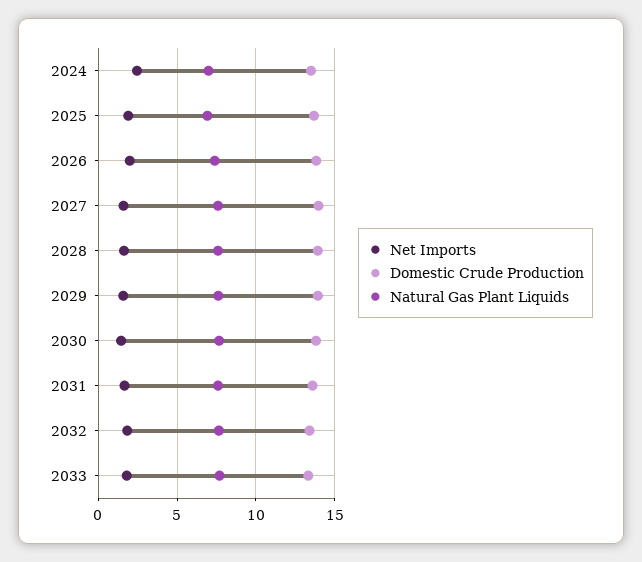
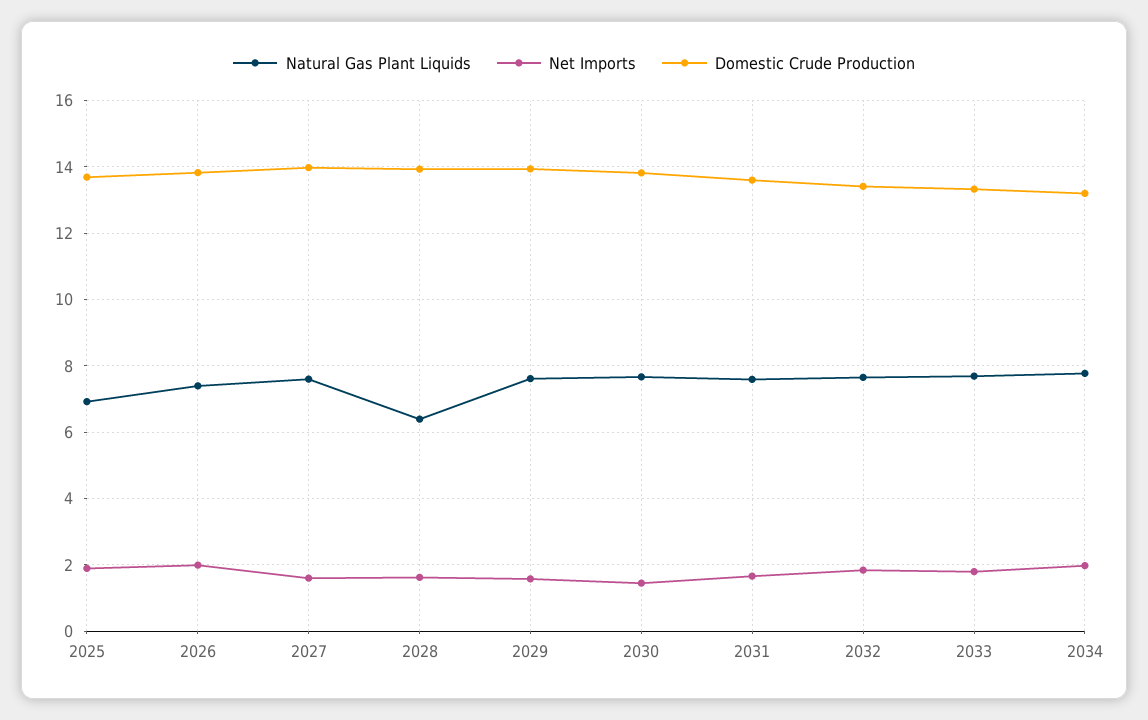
Net Imports, 2024: 2.5 -> none
Domestic Crude Production, 2024: 13.5 -> none
Natural Gas Plant Liquids, 2024: 7 -> none
Natural Gas Plant Liquids, 2028: 7.5 -> 6.4
Natural Gas Plant Liquids, 2034: none -> 7.8
Net Imports, 2034: none -> 2
Domestic Crude Production, 2034: none -> 13.2

